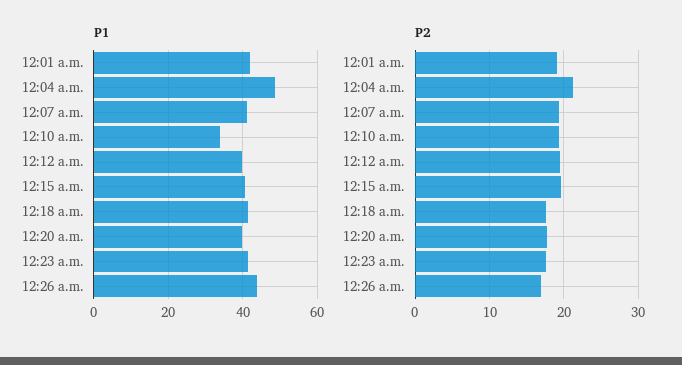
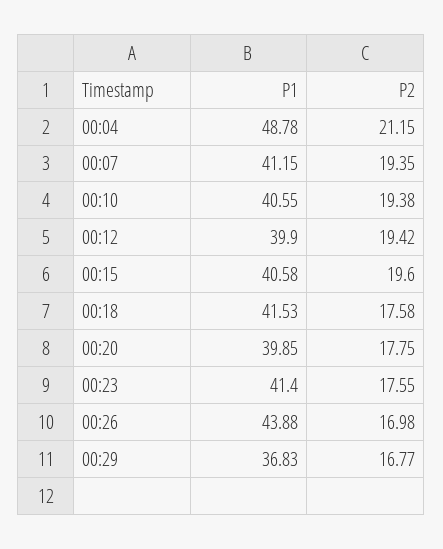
P1, 12:01 a.m.: 42 -> none
P1, 12:10 a.m.: 34 -> 40.55
P2, 12:01 a.m.: 19 -> none
P1, 00:29: none -> 36.83
P2, 00:29: none -> 16.77

